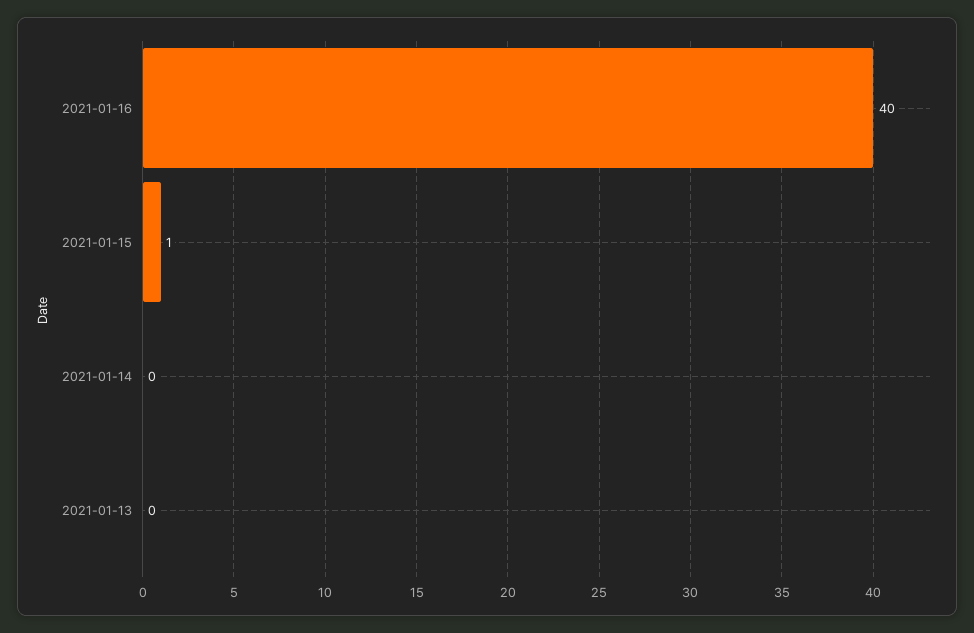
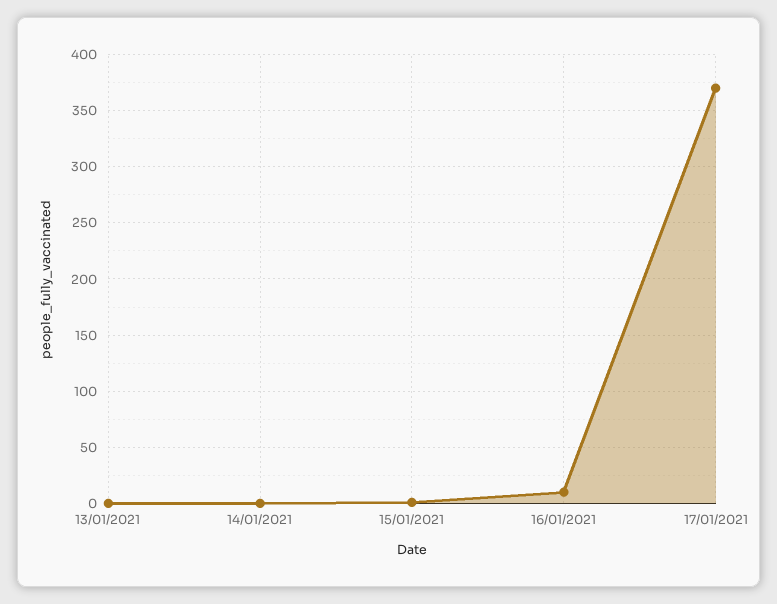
2021-01-16: 40 -> 10
17/01/2021: none -> 370

